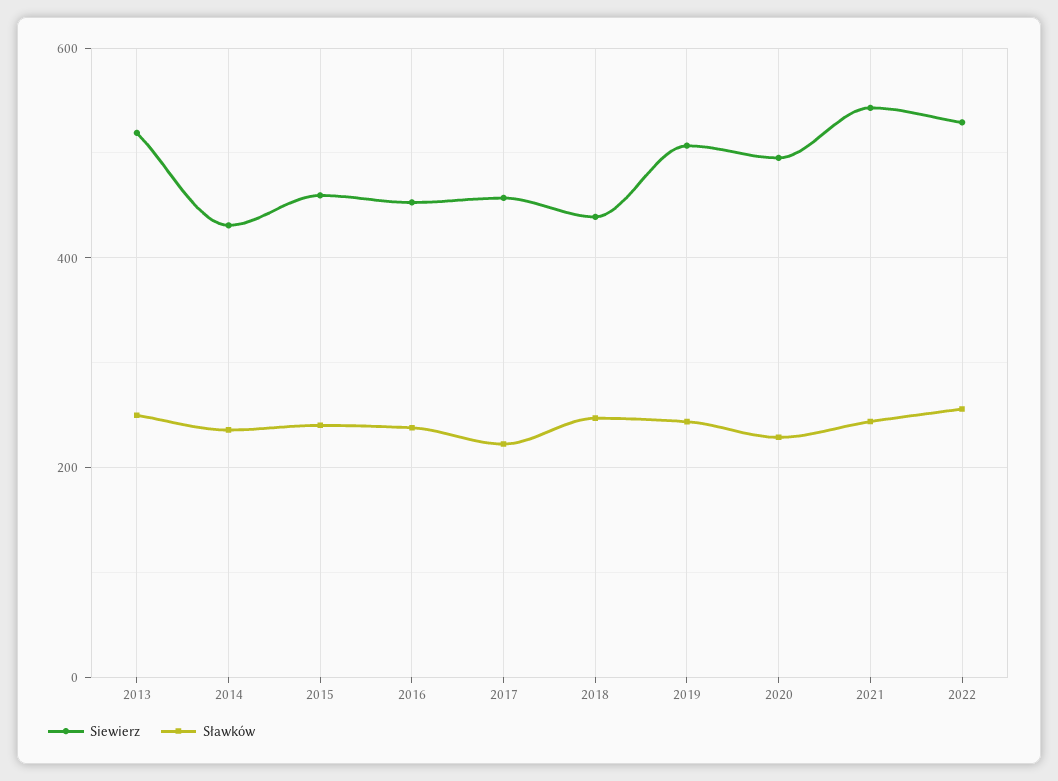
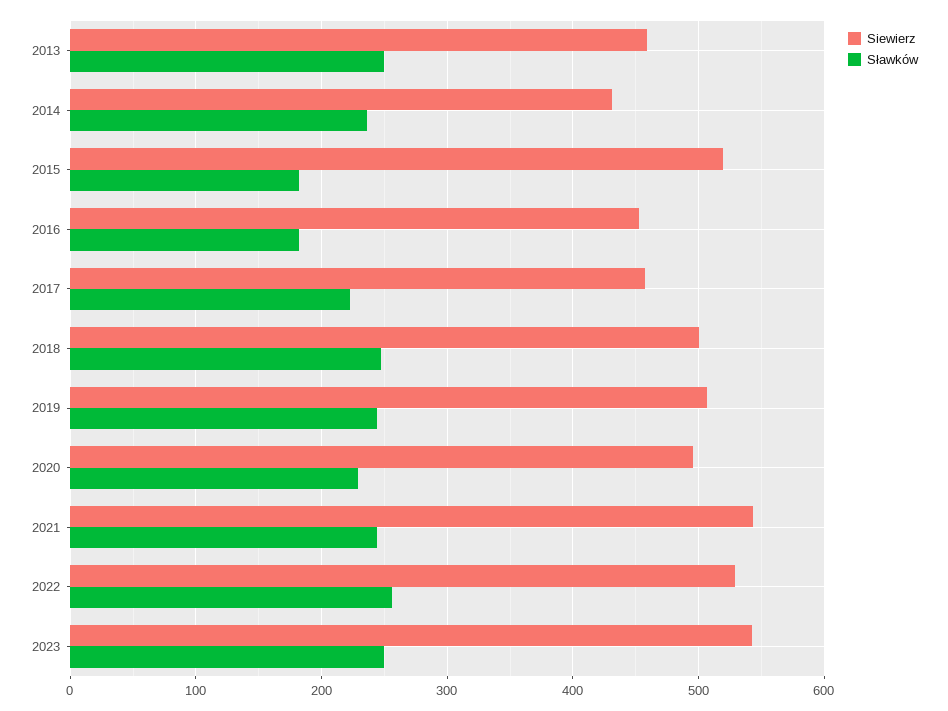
Siewierz, 2013: 520 -> 460
Siewierz, 2015: 460 -> 520
Sławków, 2015: 240 -> 180
Sławków, 2016: 240 -> 180
Siewierz, 2018: 440 -> 500
Siewierz, 2023: none -> 540
Sławków, 2023: none -> 250

